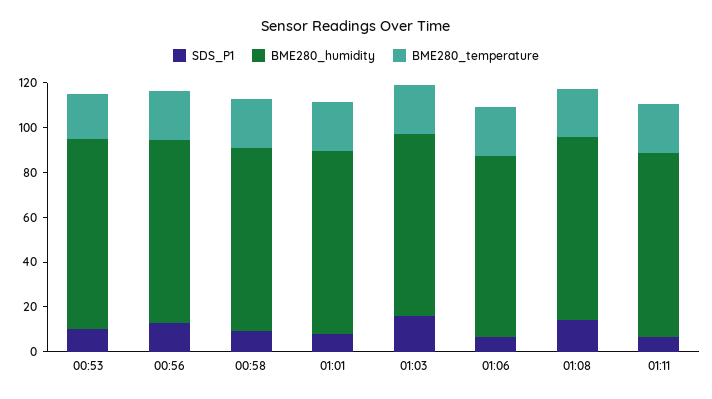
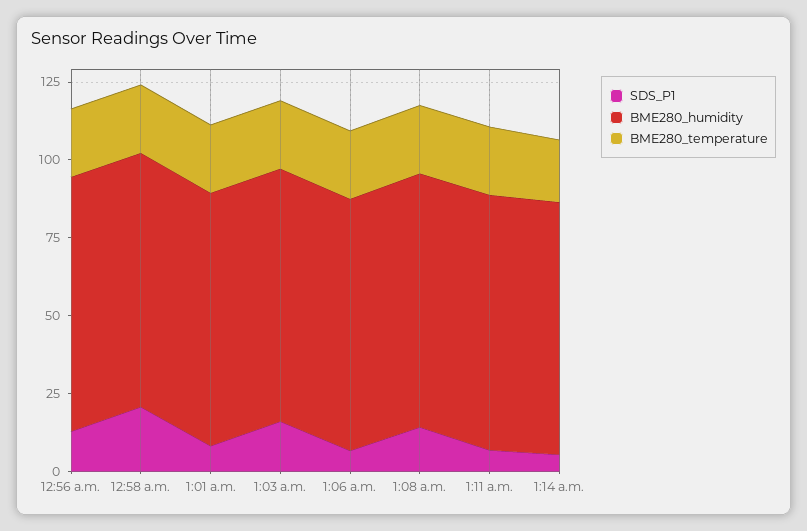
SDS_P1, 00:53: 10 -> none
BME280_humidity, 00:53: 85 -> none
BME280_temperature, 00:53: 20 -> none
SDS_P1, 00:58: 10 -> 20
SDS_P1, 1:14 a.m.: none -> 5
BME280_humidity, 1:14 a.m.: none -> 80
BME280_temperature, 1:14 a.m.: none -> 20

